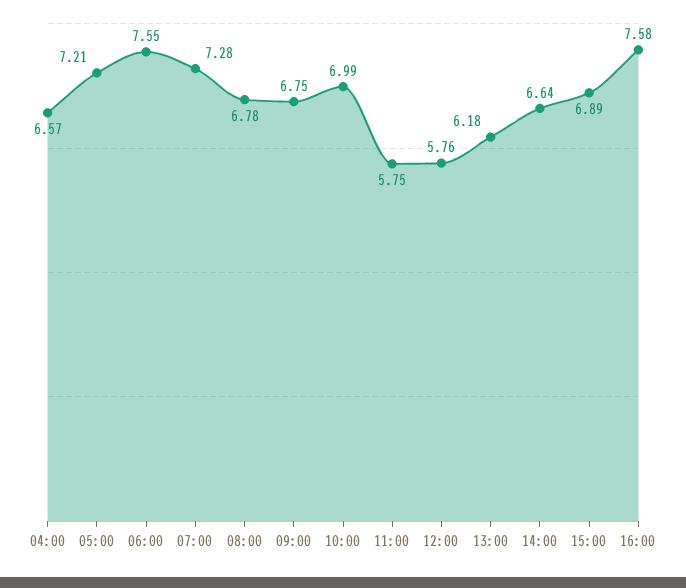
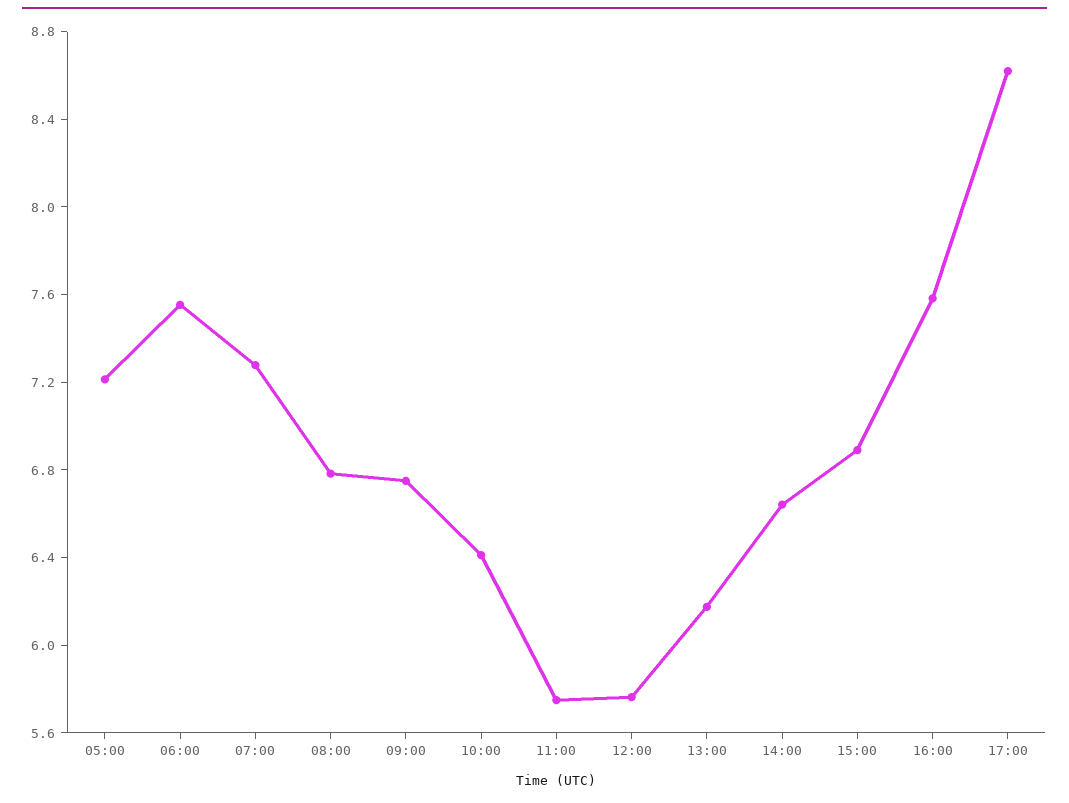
04:00: 6.57 -> none
10:00: 6.99 -> 6.4
17:00: none -> 8.6

